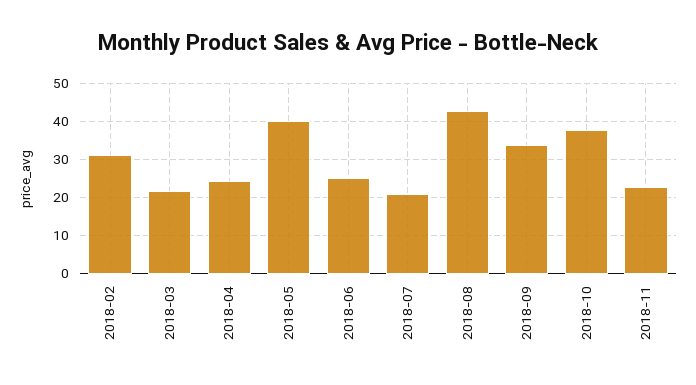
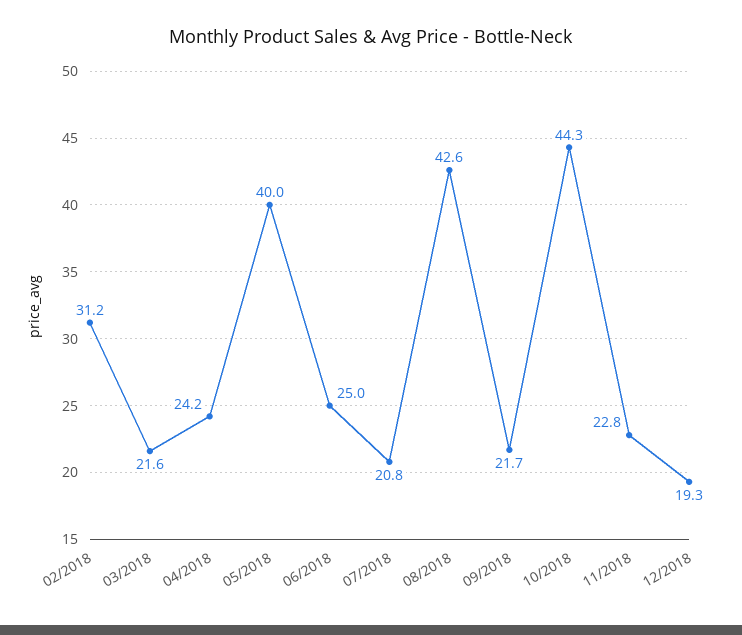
2018-09: 34 -> 21.7
2018-10: 38 -> 44.3
12/2018: none -> 19.3

